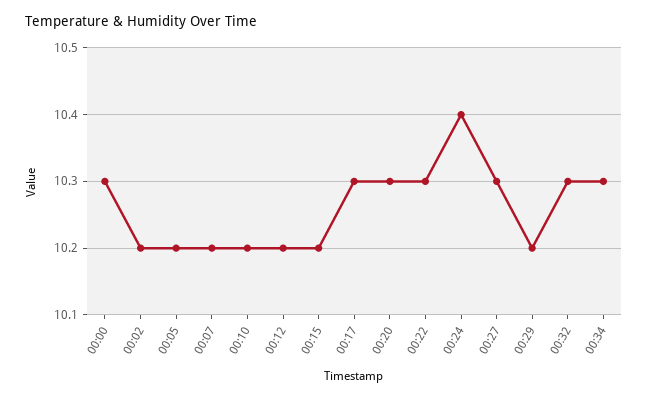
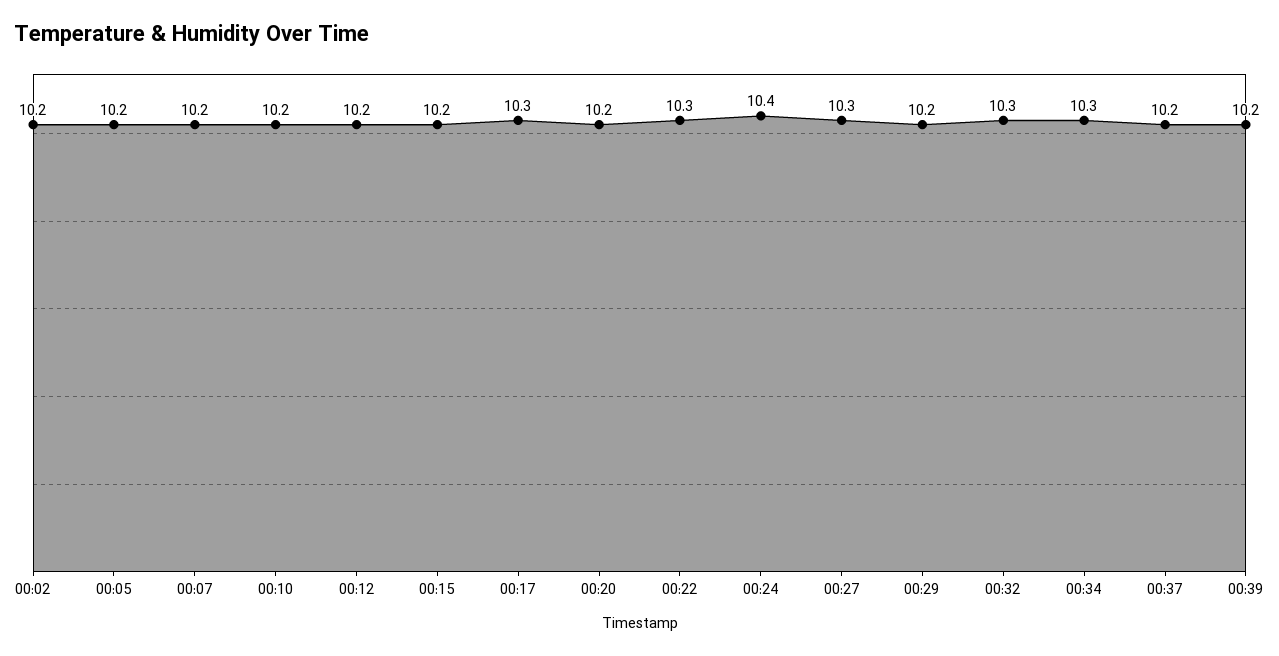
00:00: 10.3 -> none
00:20: 10.3 -> 10.2
00:37: none -> 10.2
00:39: none -> 10.2

